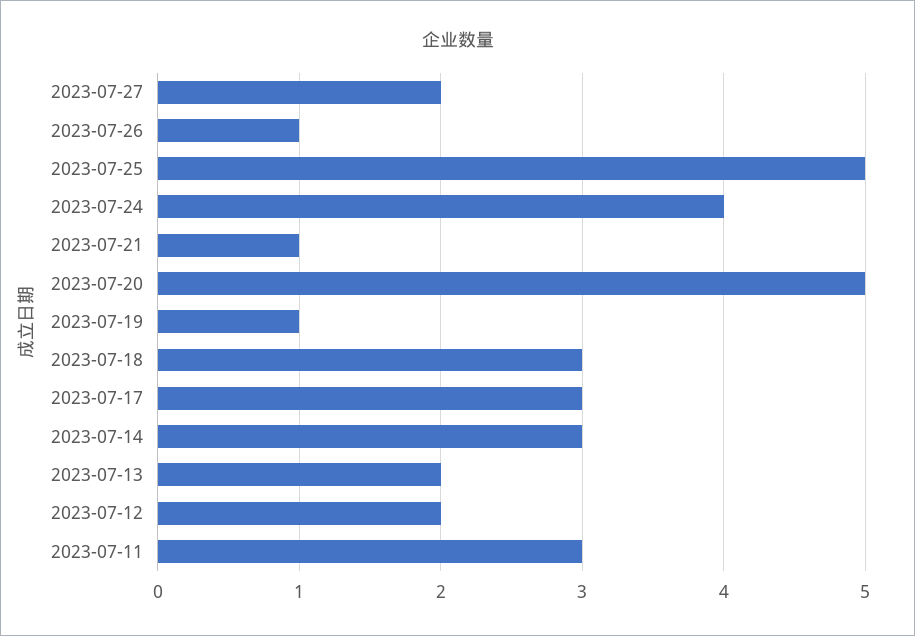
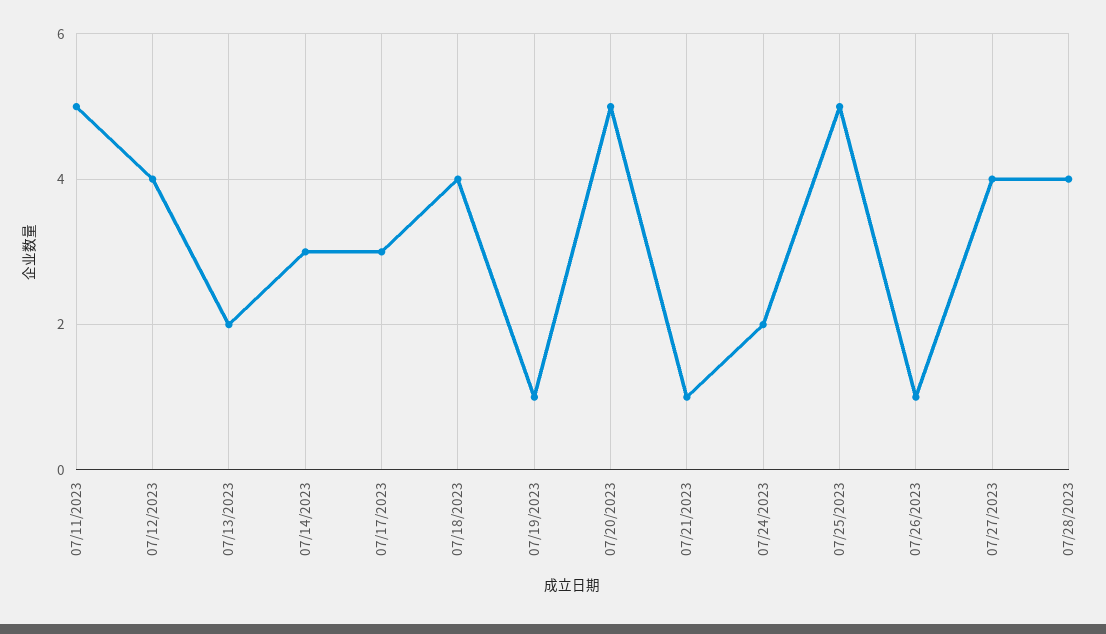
2023-07-27: 2 -> 4
2023-07-24: 4 -> 2
2023-07-18: 3 -> 4
2023-07-12: 2 -> 4
2023-07-11: 3 -> 5
07/28/2023: none -> 4

